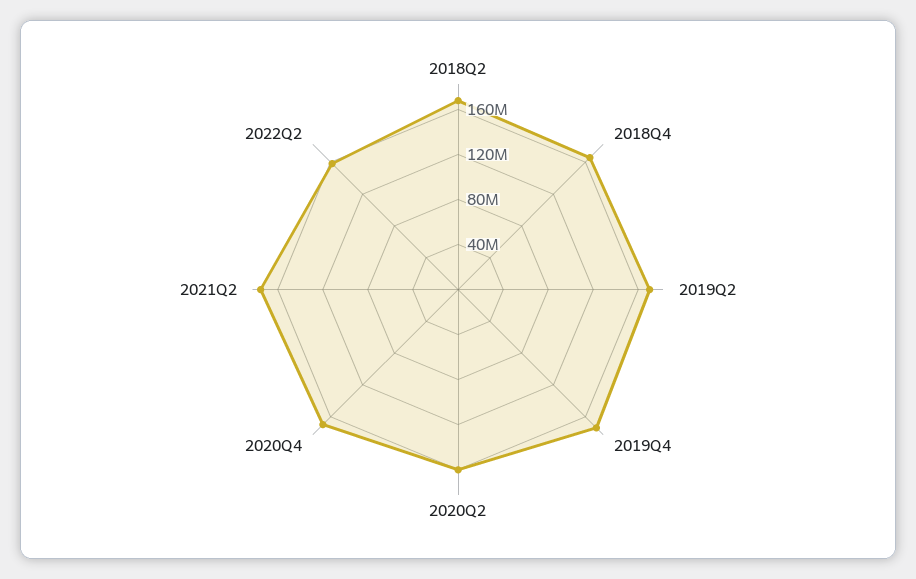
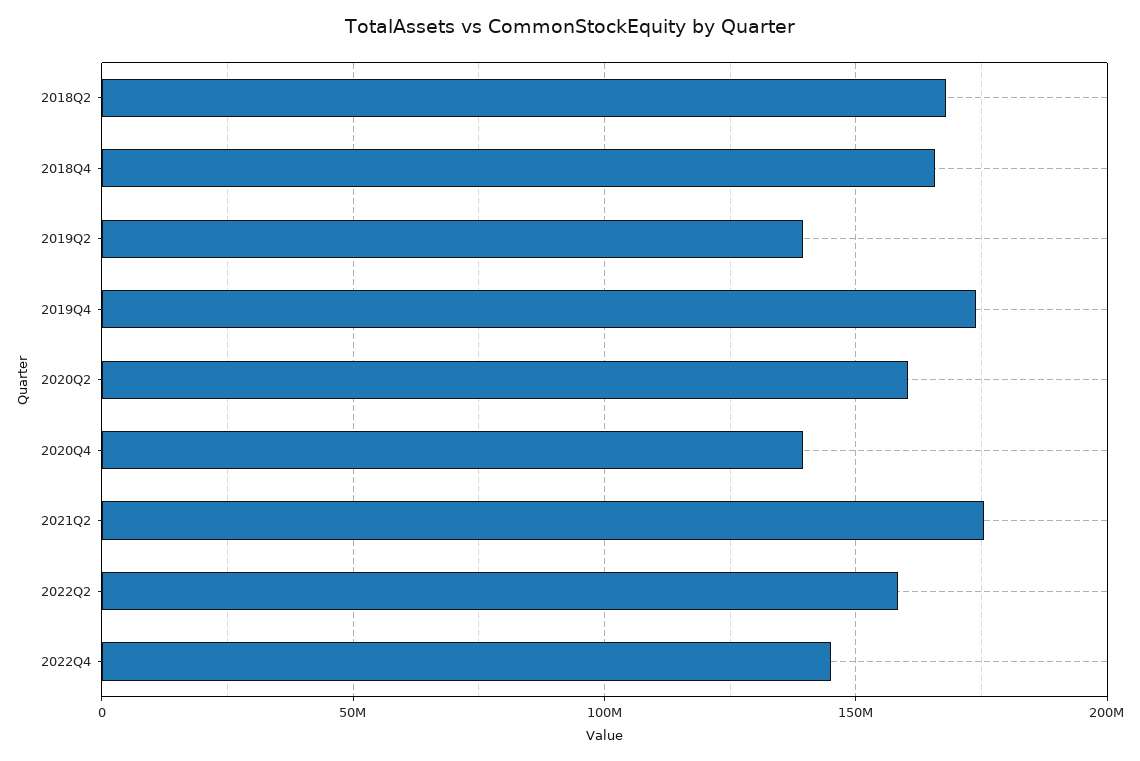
2019Q2: 170000000 -> 140000000
2020Q4: 170000000 -> 140000000
2022Q4: none -> 145000000

